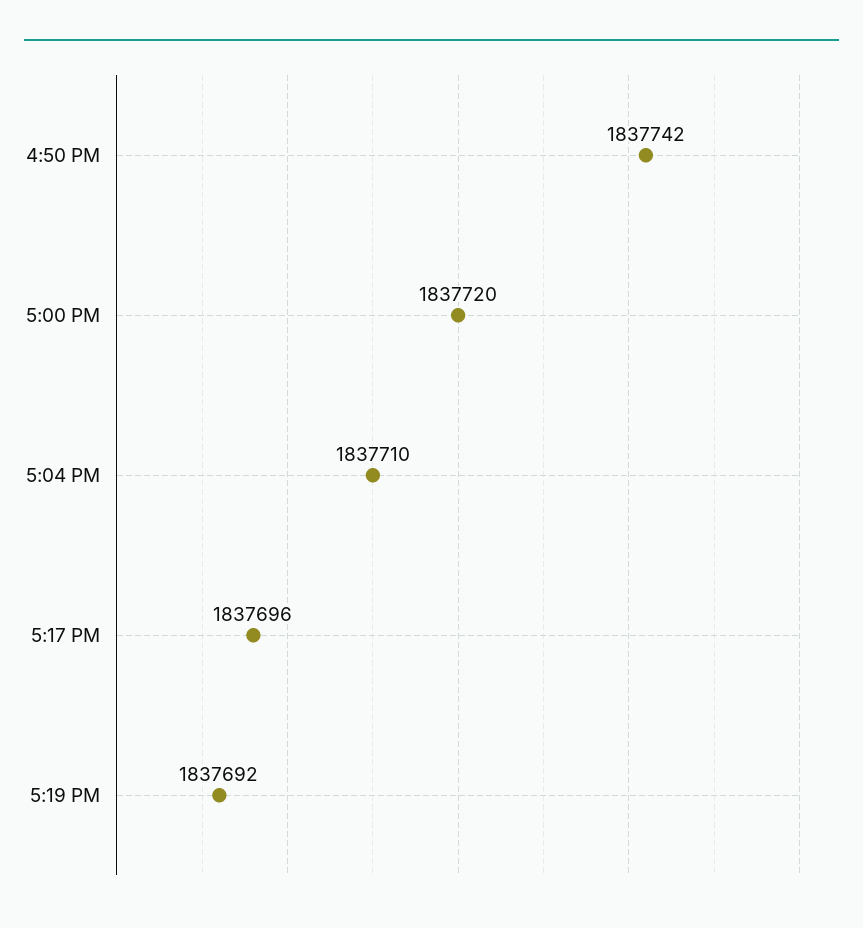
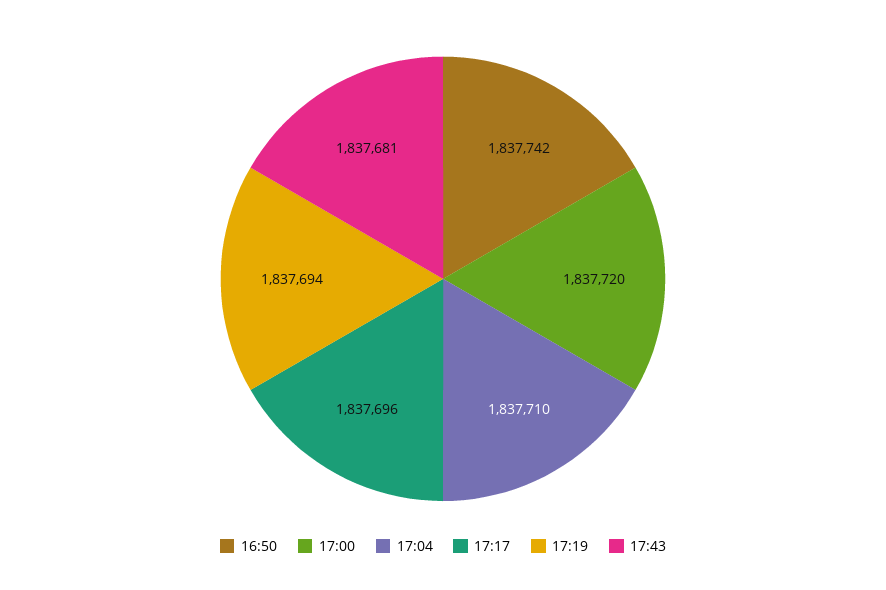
5:19 PM: 1837692 -> 1837694
17:43: none -> 1837681

